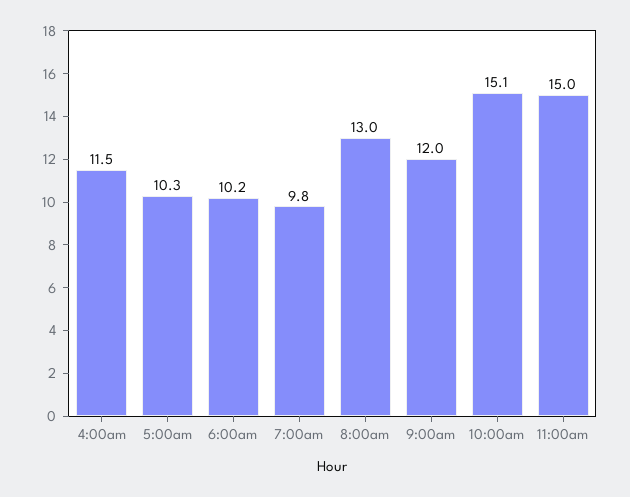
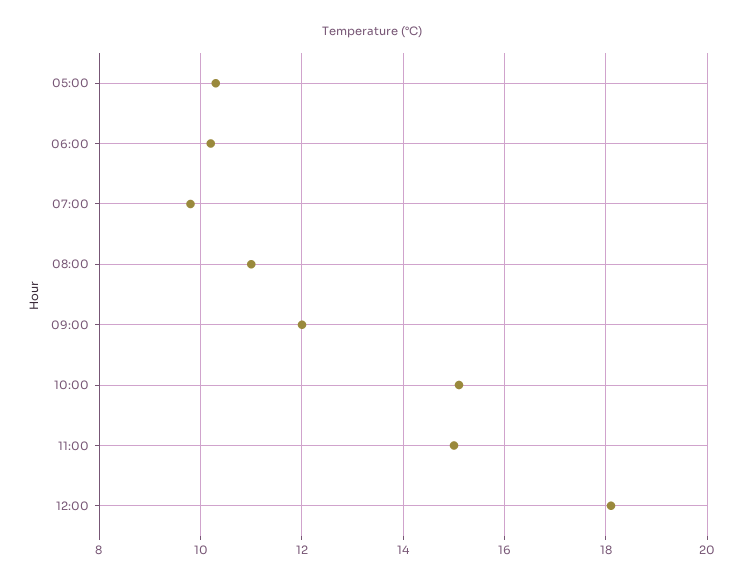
4:00am: 11.5 -> none
8:00am: 13 -> 11
12:00: none -> 18

